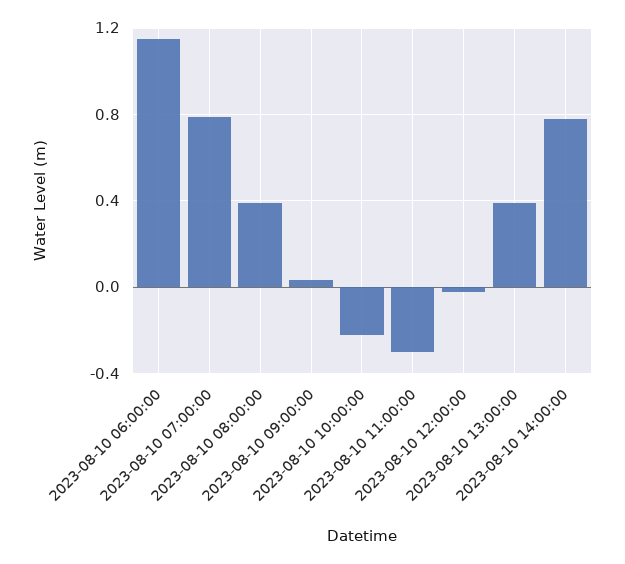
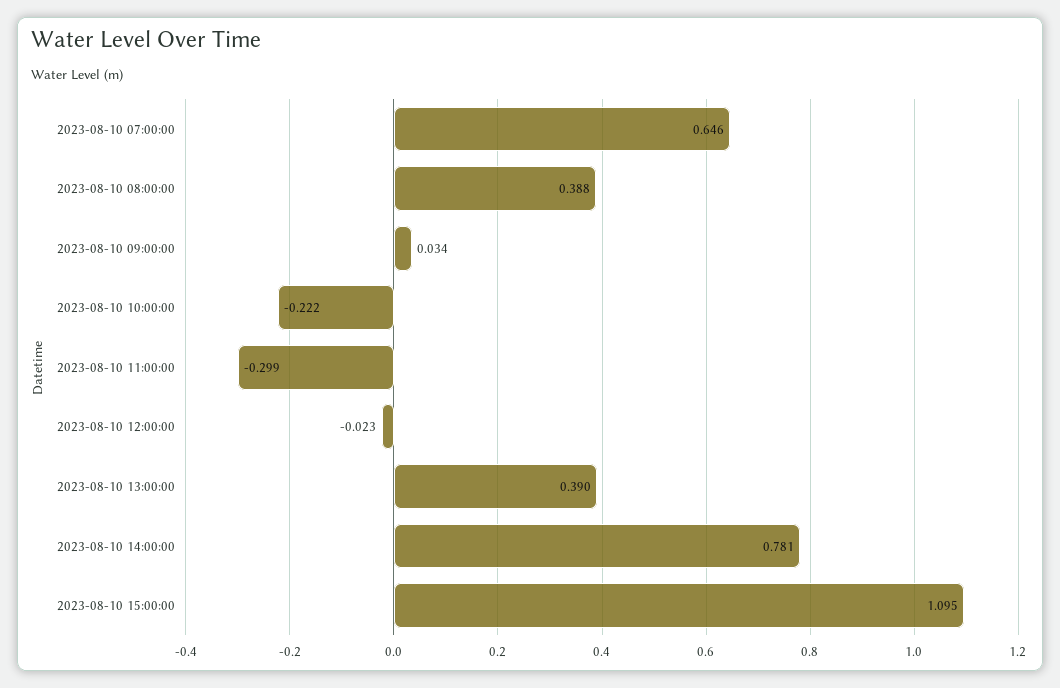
2023-08-10 06:00:00: 1.15 -> none
2023-08-10 07:00:00: 0.8 -> 0.646
2023-08-10 15:00:00: none -> 1.095

